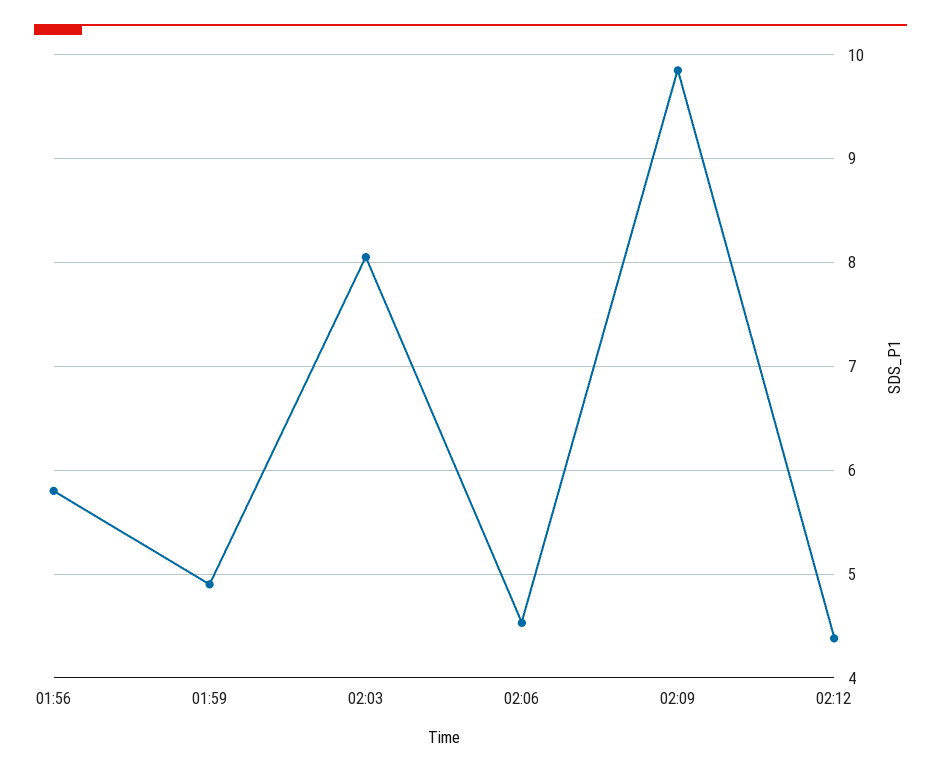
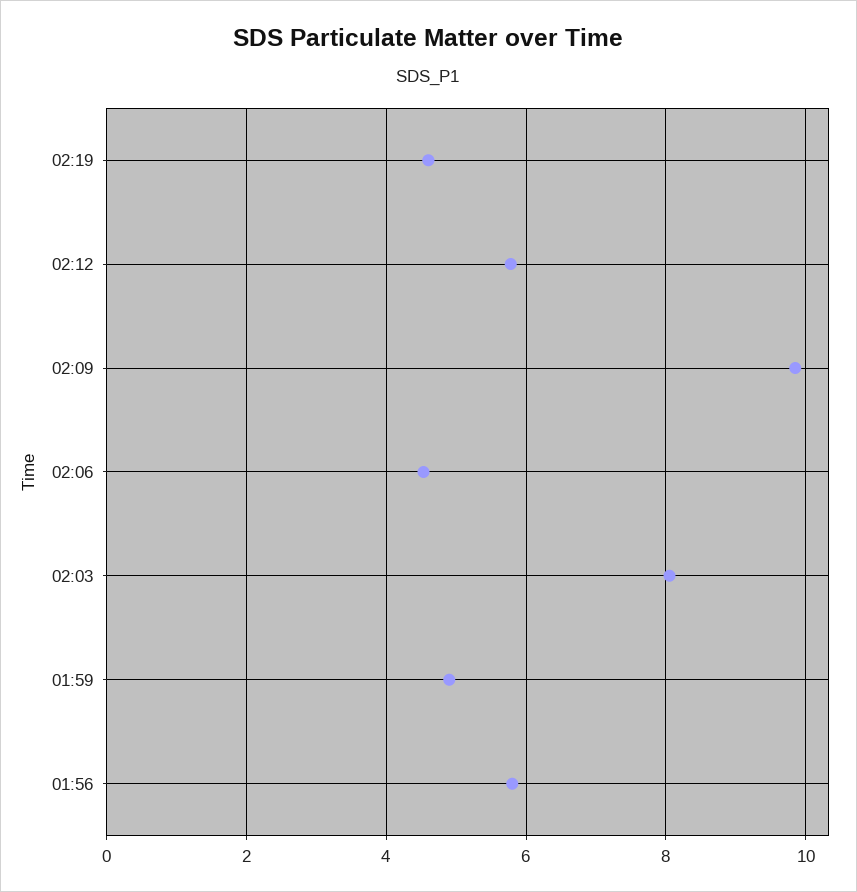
02:12: 4.4 -> 5.8
02:19: none -> 4.6

